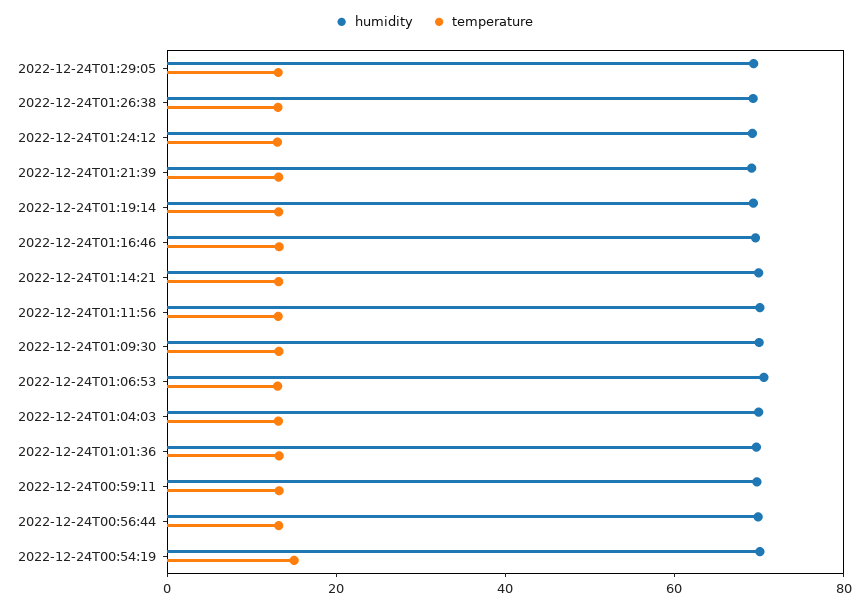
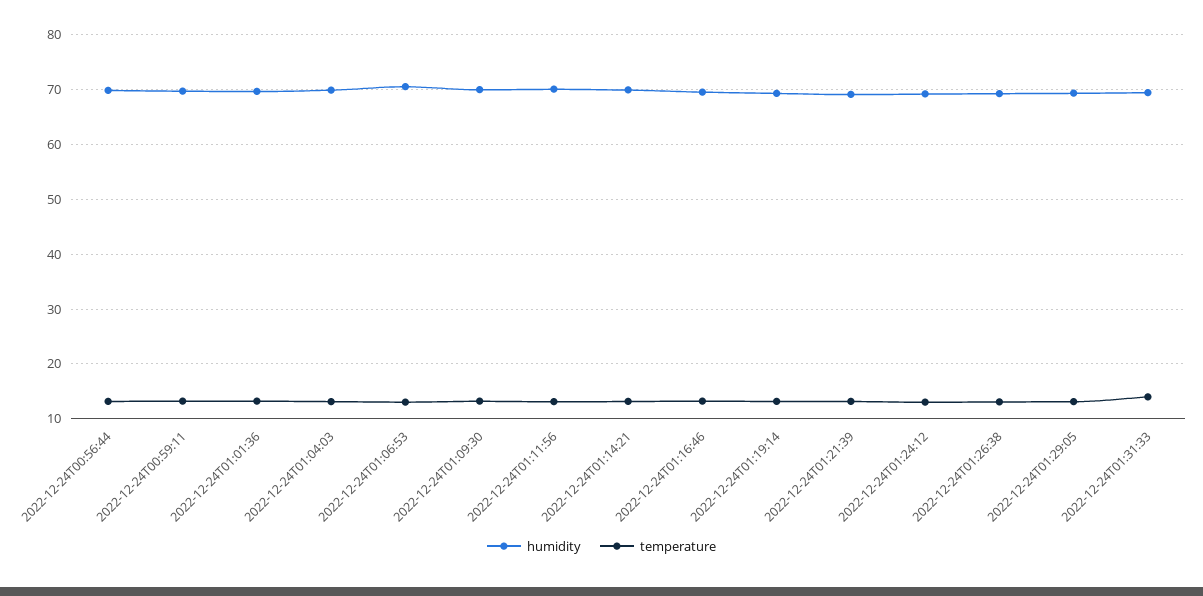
humidity, 2022-12-24T00:54:19: 70 -> none
temperature, 2022-12-24T00:54:19: 15 -> none
humidity, 2022-12-24T01:31:33: none -> 70
temperature, 2022-12-24T01:31:33: none -> 14

